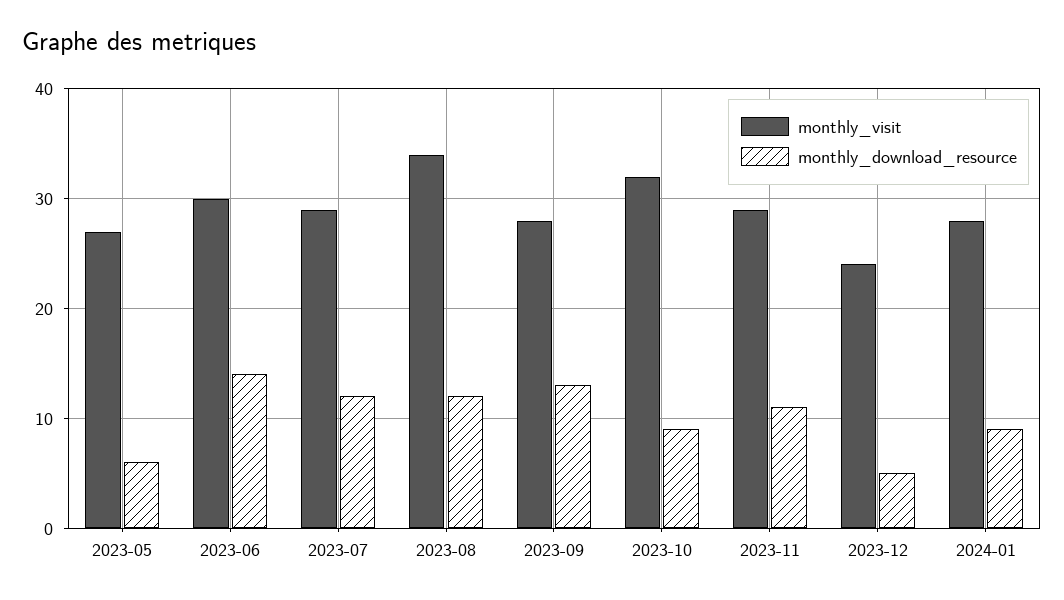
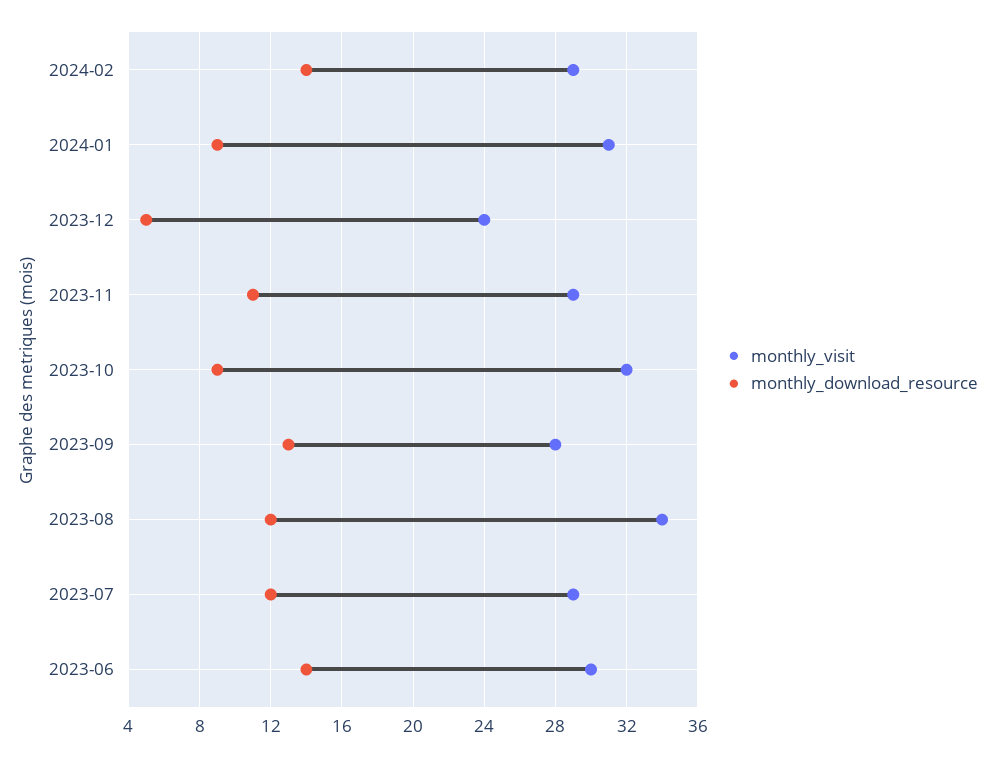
monthly_visit, 2023-05: 27 -> none
monthly_download_resource, 2023-05: 6 -> none
monthly_visit, 2024-01: 28 -> 31
monthly_visit, 2024-02: none -> 29
monthly_download_resource, 2024-02: none -> 14

